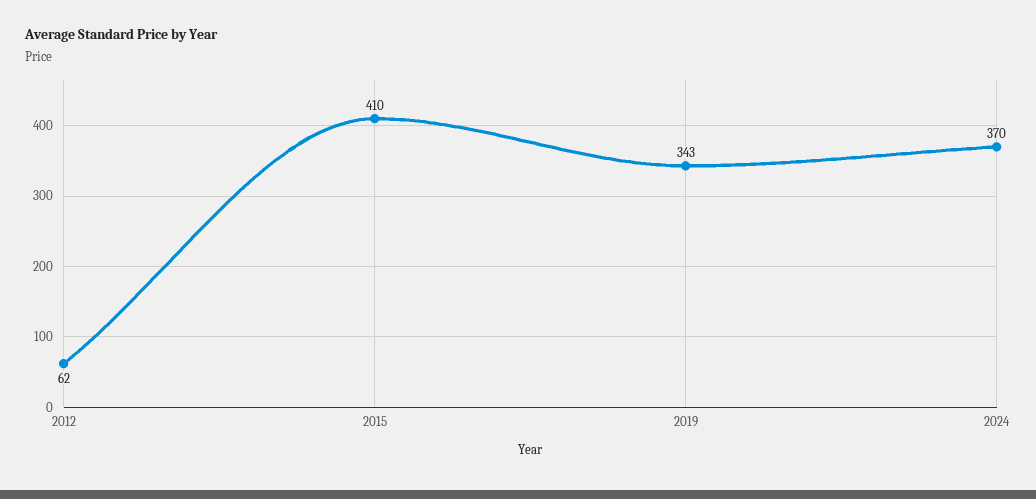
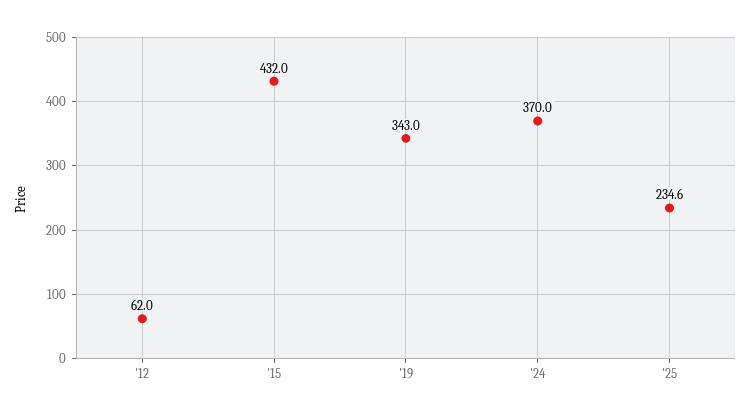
2015: 410 -> 432
'25: none -> 234.6

